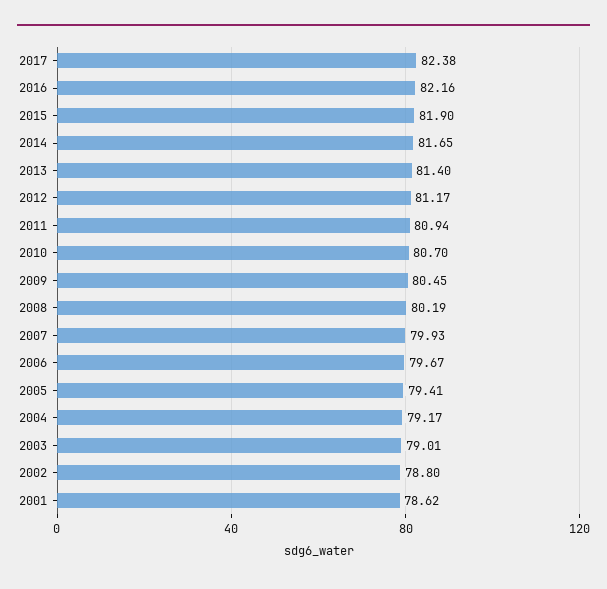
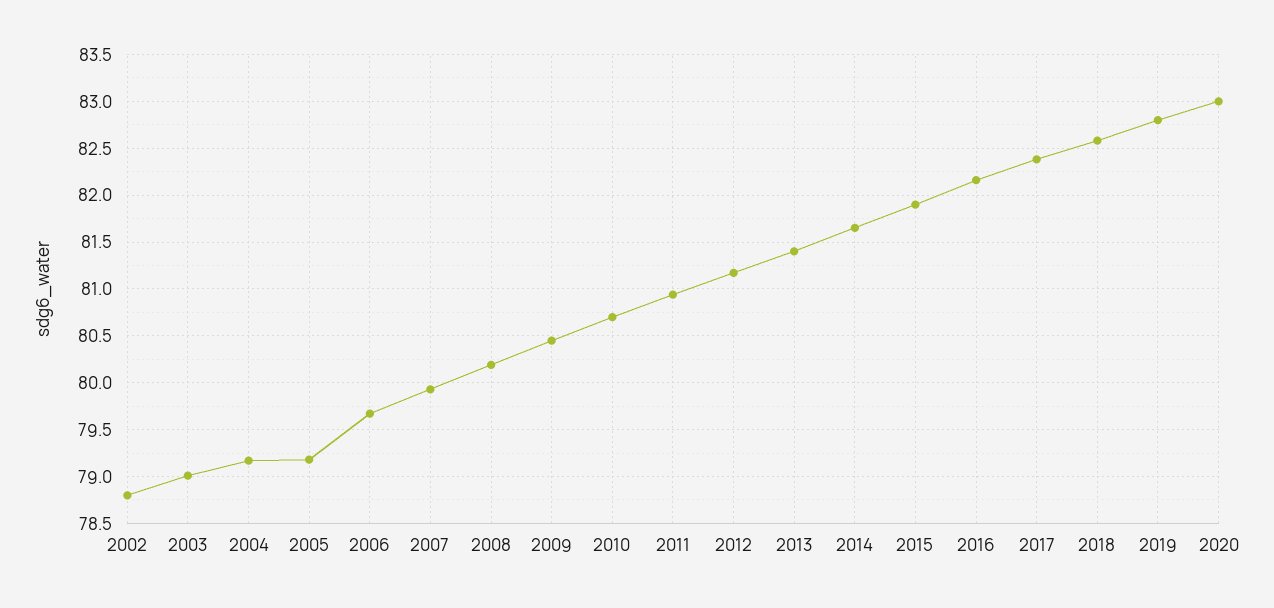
2005: 79.41 -> 79.2
2001: 78.62 -> none
2018: none -> 82.6
2019: none -> 82.8
2020: none -> 83

